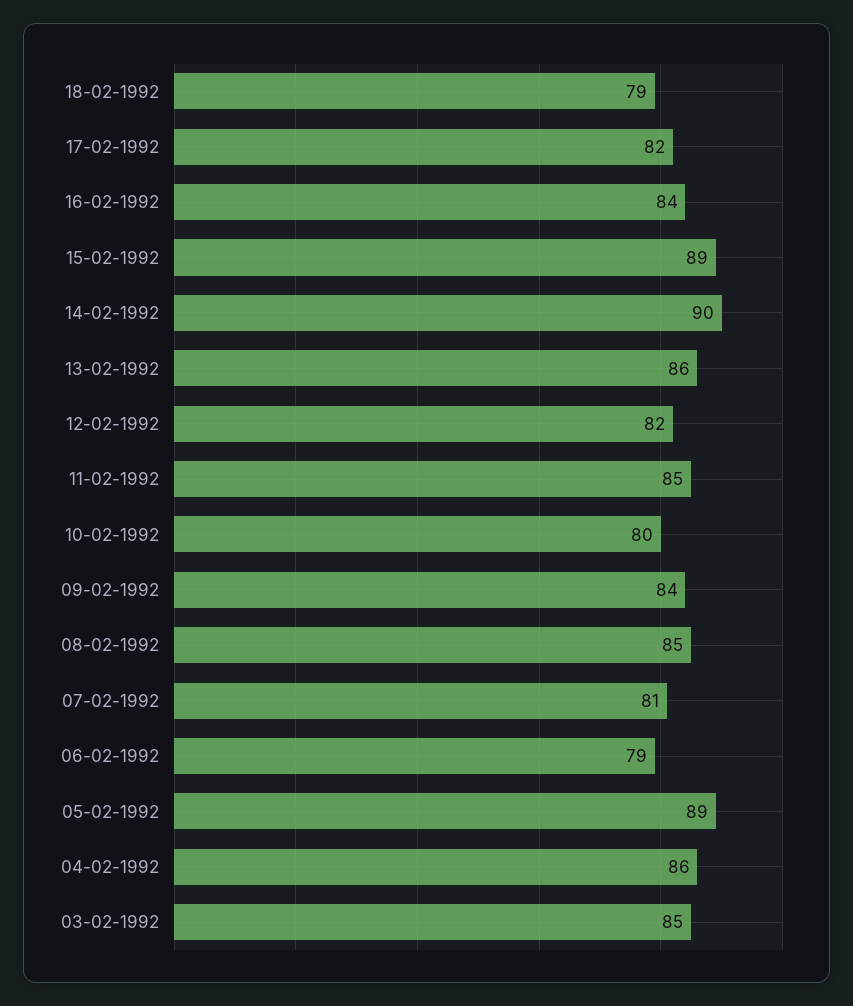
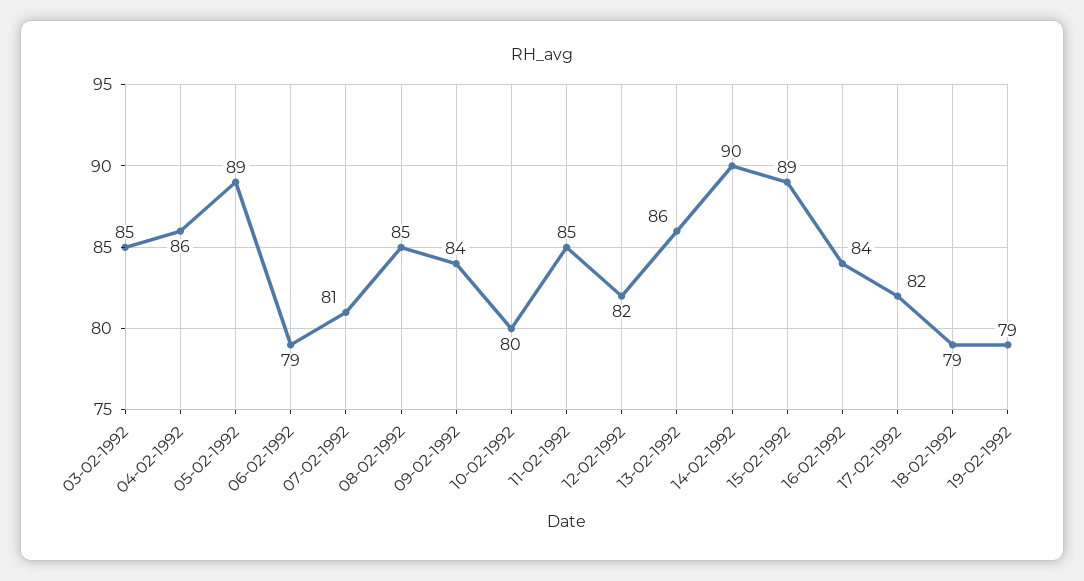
19-02-1992: none -> 79

